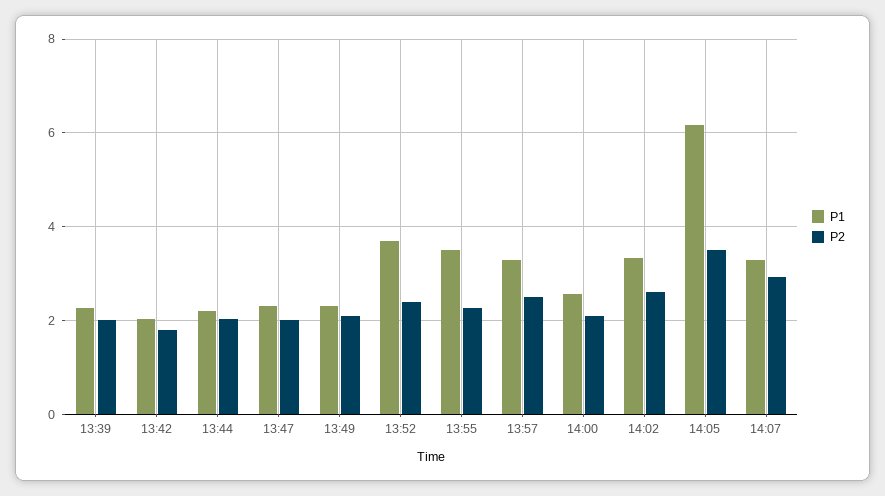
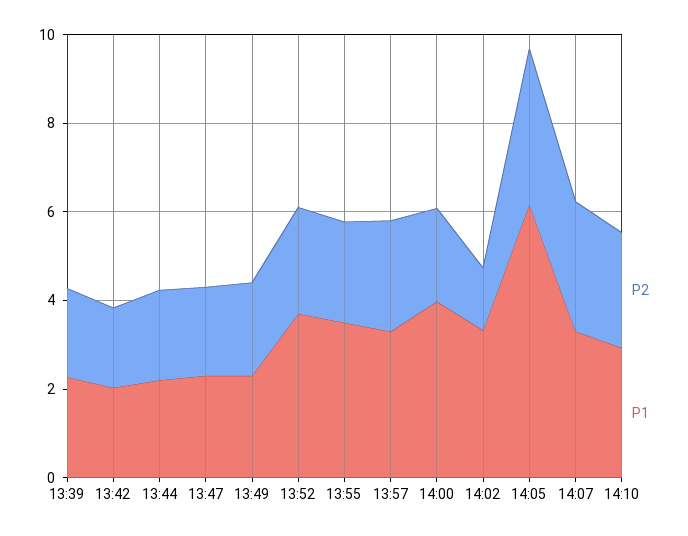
P1, 14:00: 2.6 -> 4
P2, 14:02: 2.6 -> 1.5
P2, 14:10: none -> 2.5
P1, 14:10: none -> 3

